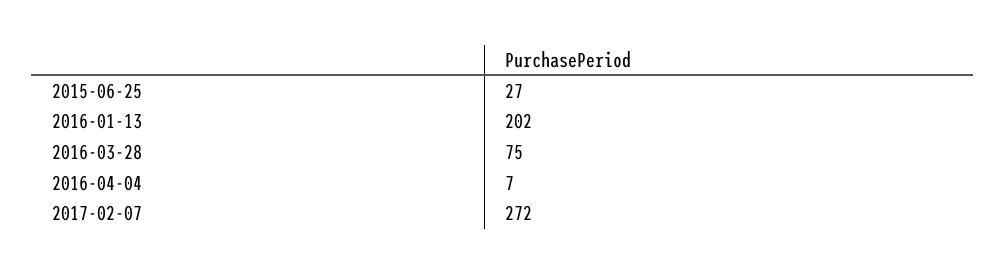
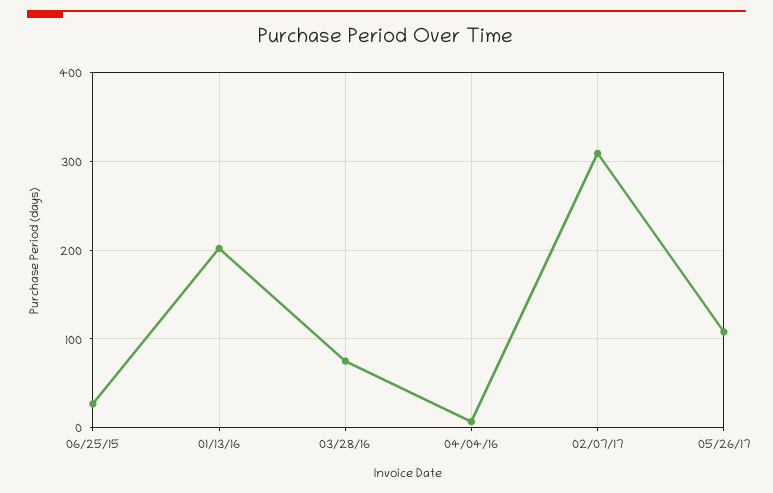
2017-02-07: 272 -> 310
05/26/17: none -> 110

